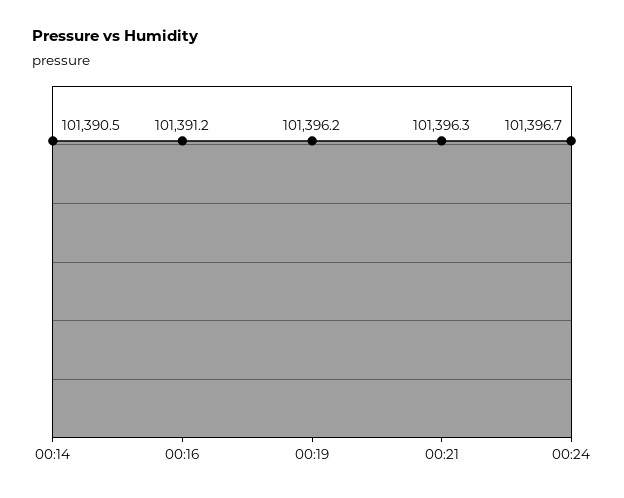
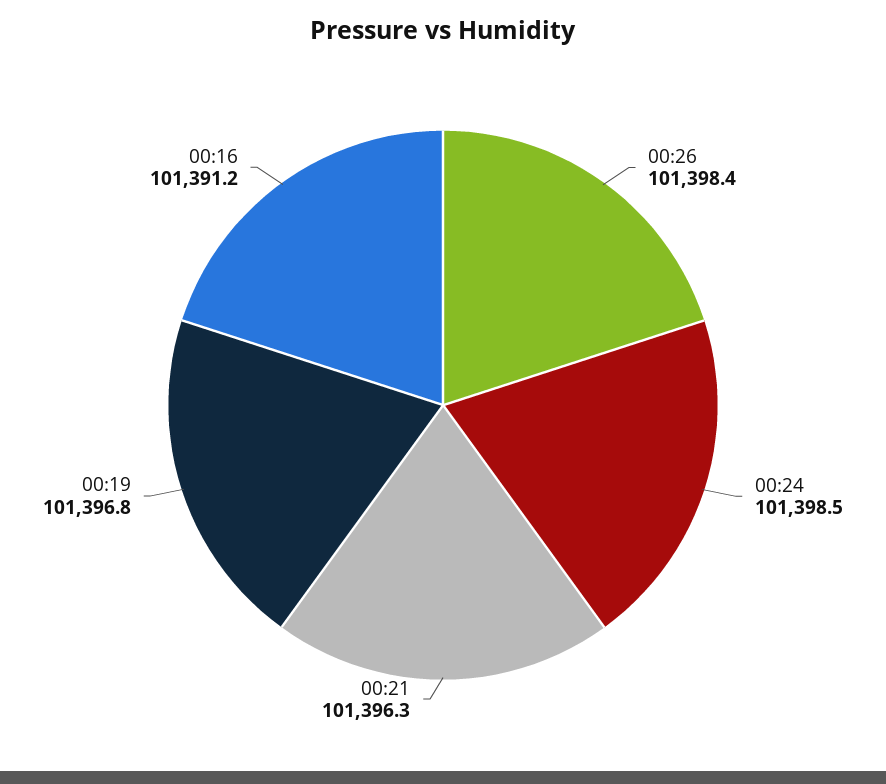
00:14: 101390.5 -> none
00:19: 101396.2 -> 101396.8
00:24: 101396.7 -> 101398.5
00:26: none -> 101398.4

